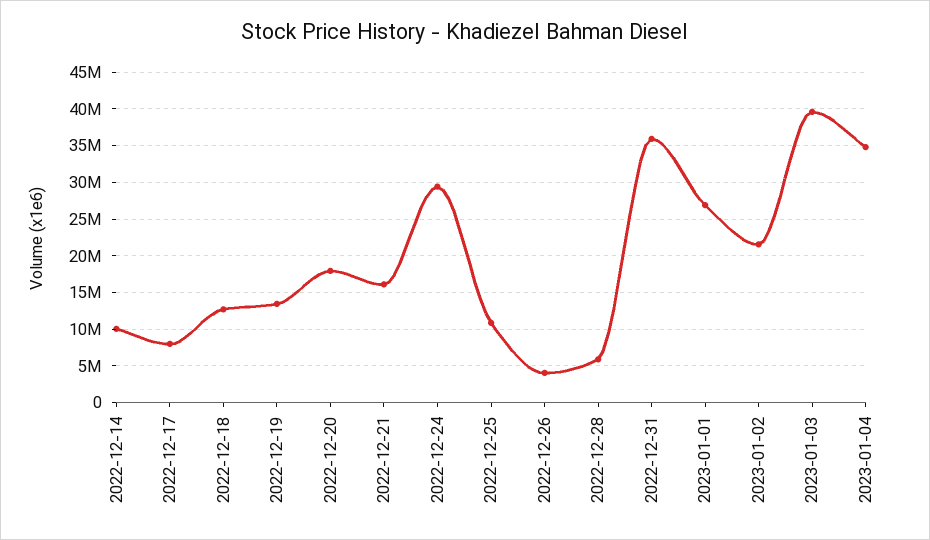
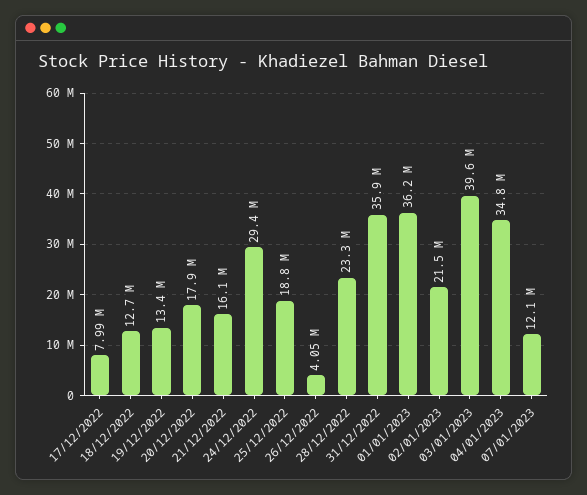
2022-12-14: 10000000 -> none
2022-12-25: 11000000 -> 18800000
2022-12-28: 6000000 -> 23300000
2023-01-01: 27000000 -> 36200000
07/01/2023: none -> 12100000

